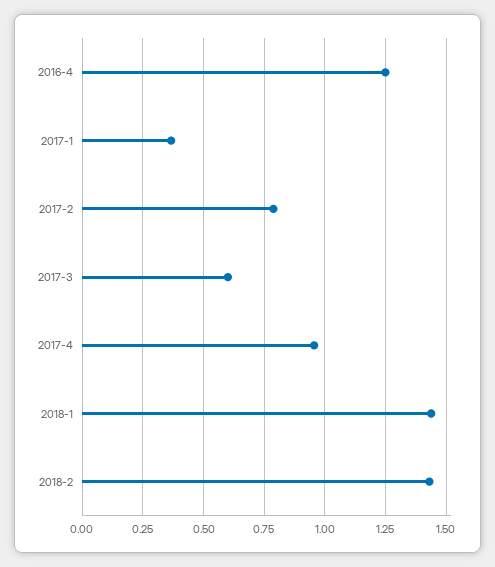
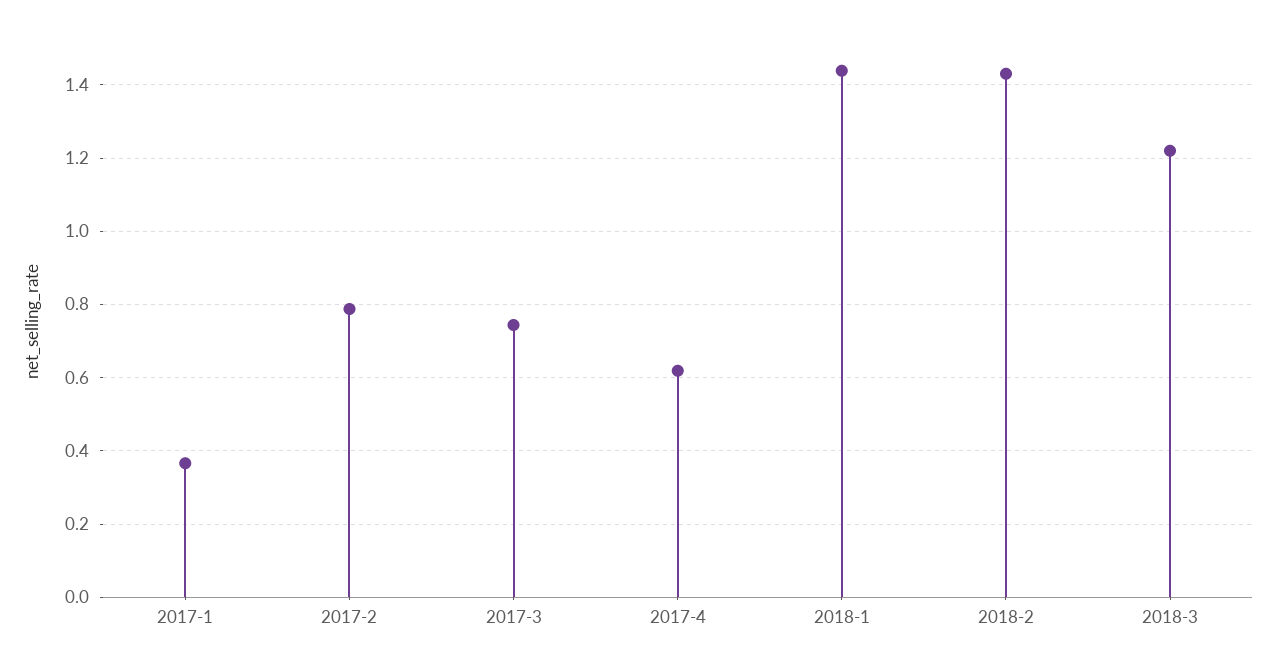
2016-4: 1.25 -> none
2017-3: 0.6 -> 0.74
2017-4: 0.95 -> 0.62
2018-3: none -> 1.22

